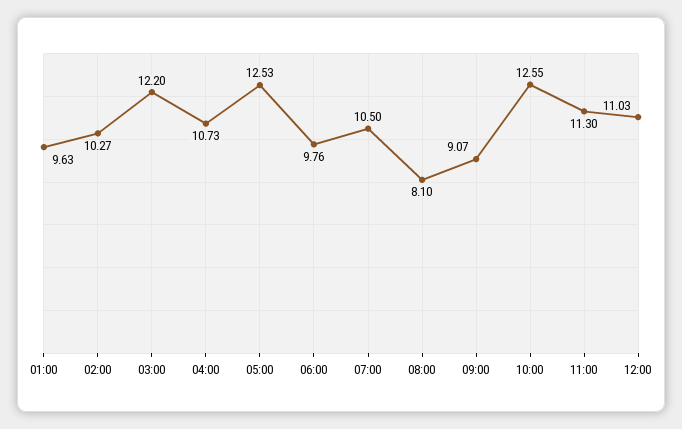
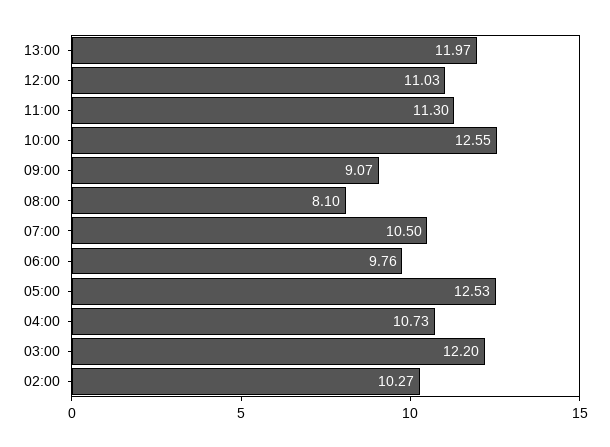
01:00: 9.63 -> none
13:00: none -> 11.97

